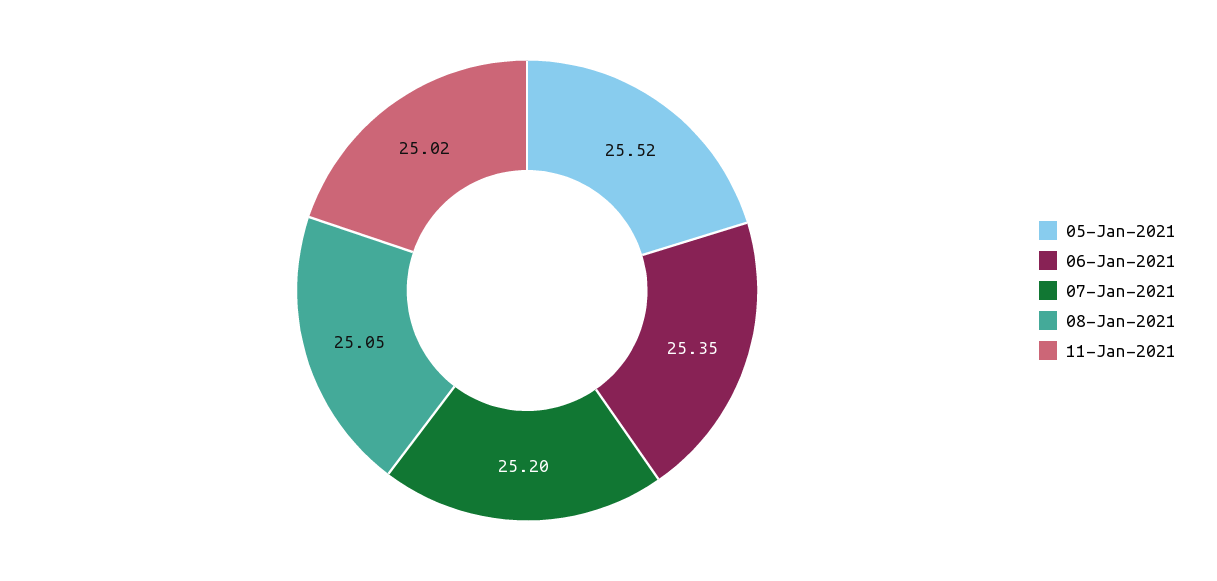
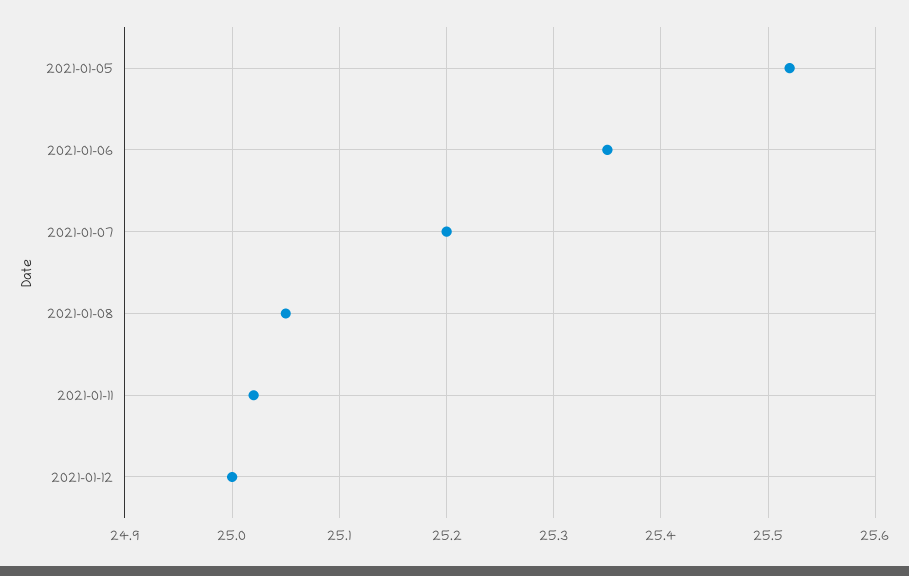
2021-01-12: none -> 25

